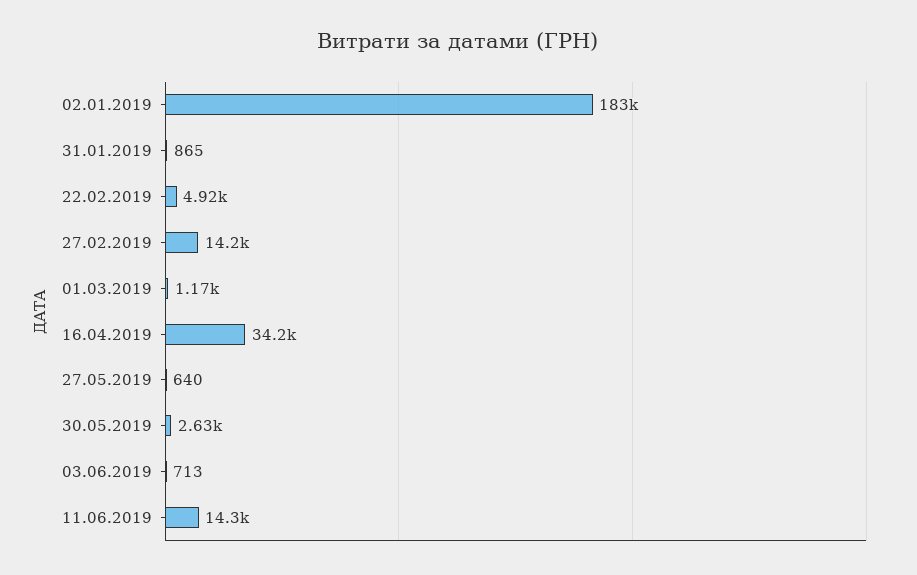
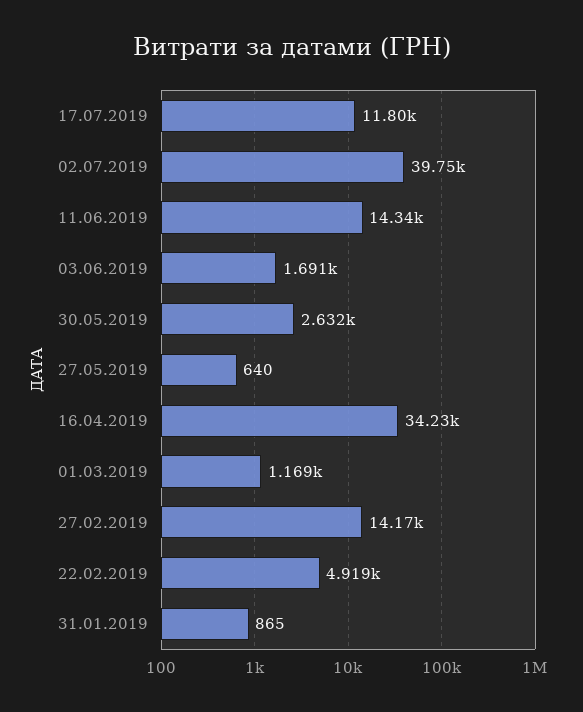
02.01.2019: 183000 -> none
03.06.2019: 713 -> 1691
17.07.2019: none -> 11800
02.07.2019: none -> 39750

